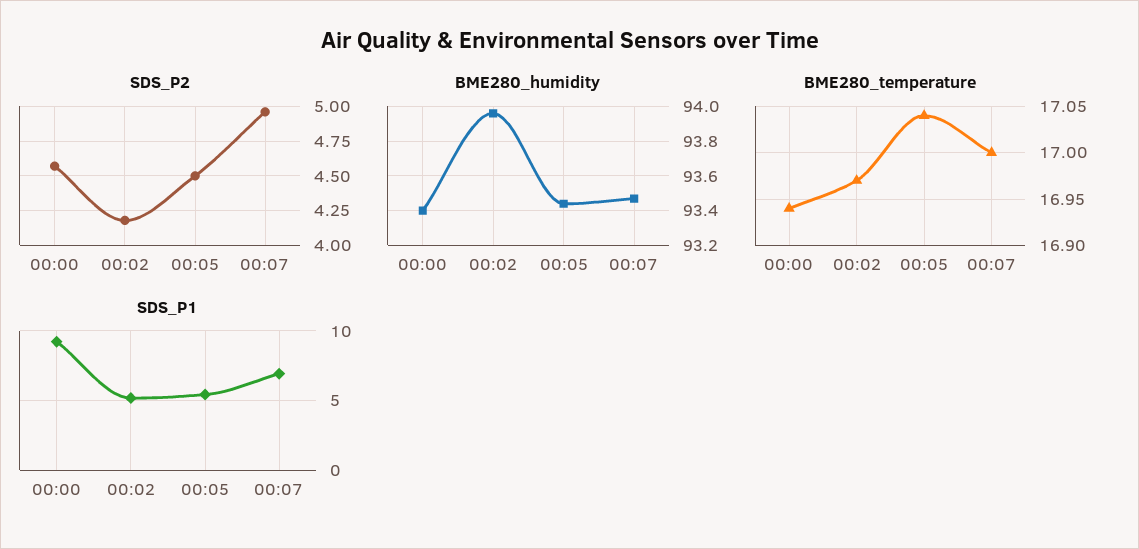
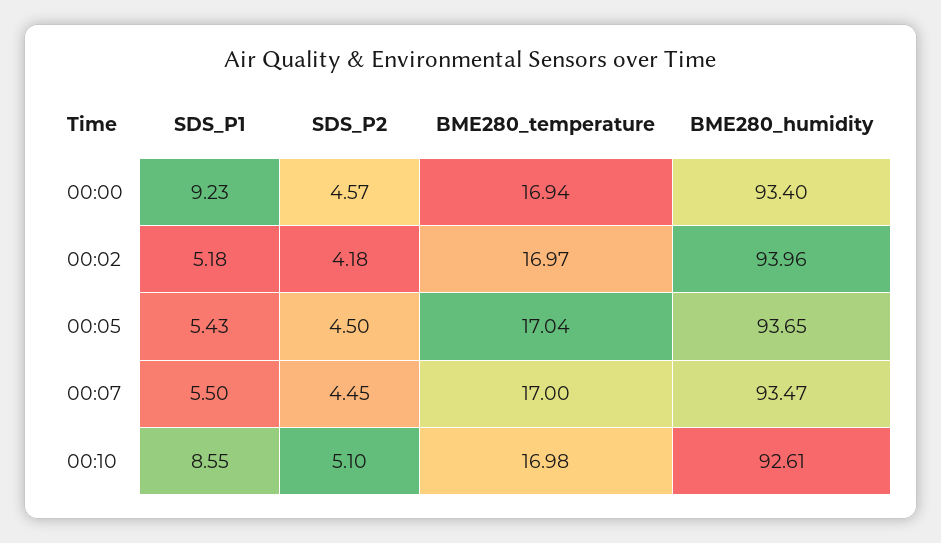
SDS_P2, 00:07: 4.95 -> 4.45
BME280_humidity, 00:05: 93.45 -> 93.65
SDS_P1, 00:07: 7 -> 5.5
SDS_P1, 00:10: none -> 8.55
SDS_P2, 00:10: none -> 5.1
BME280_temperature, 00:10: none -> 16.98
BME280_humidity, 00:10: none -> 92.61

